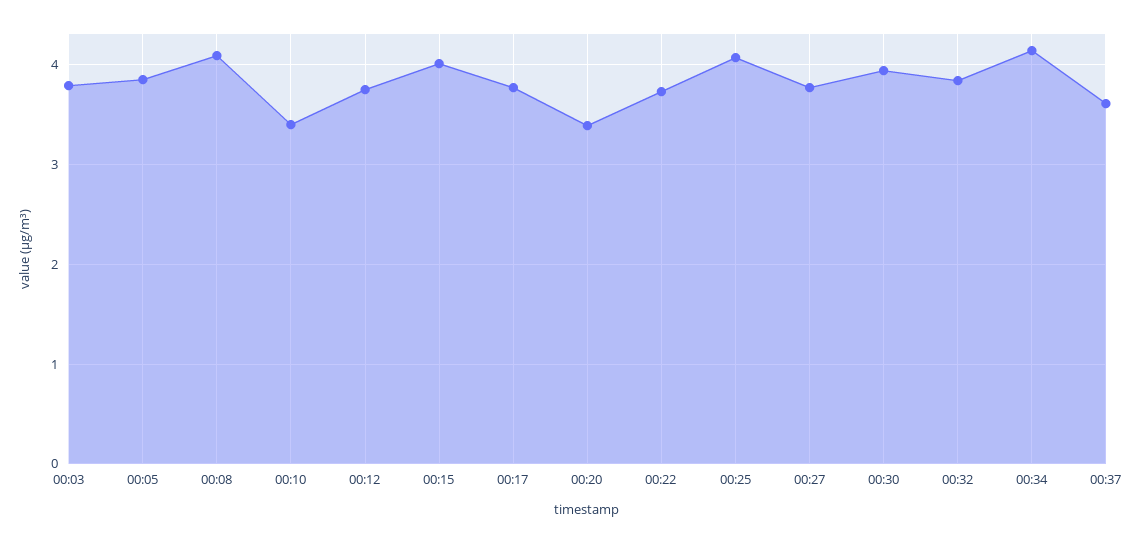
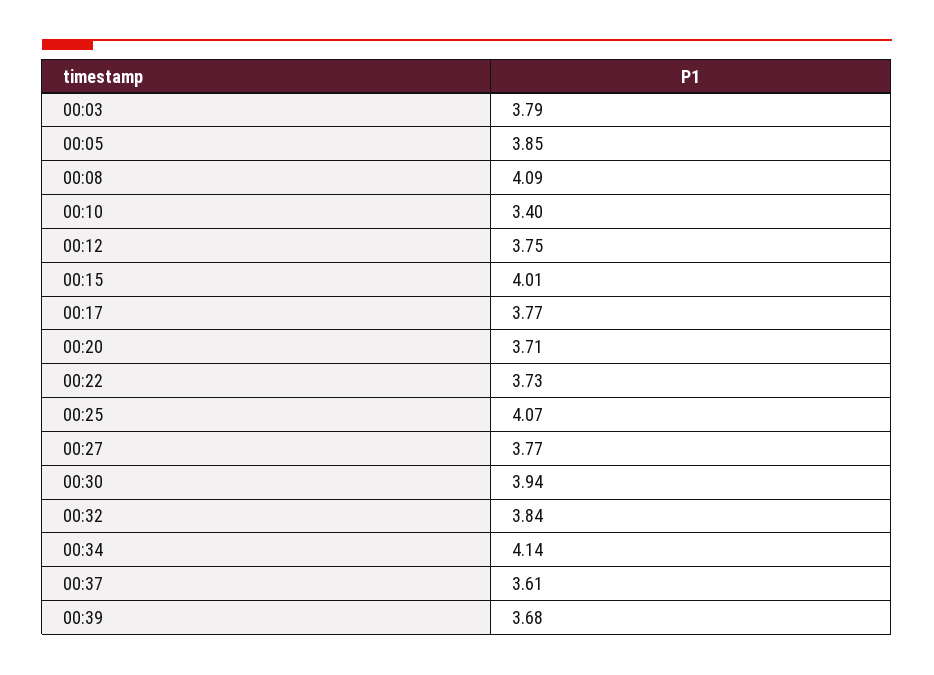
00:20: 3.4 -> 3.71
00:39: none -> 3.68

